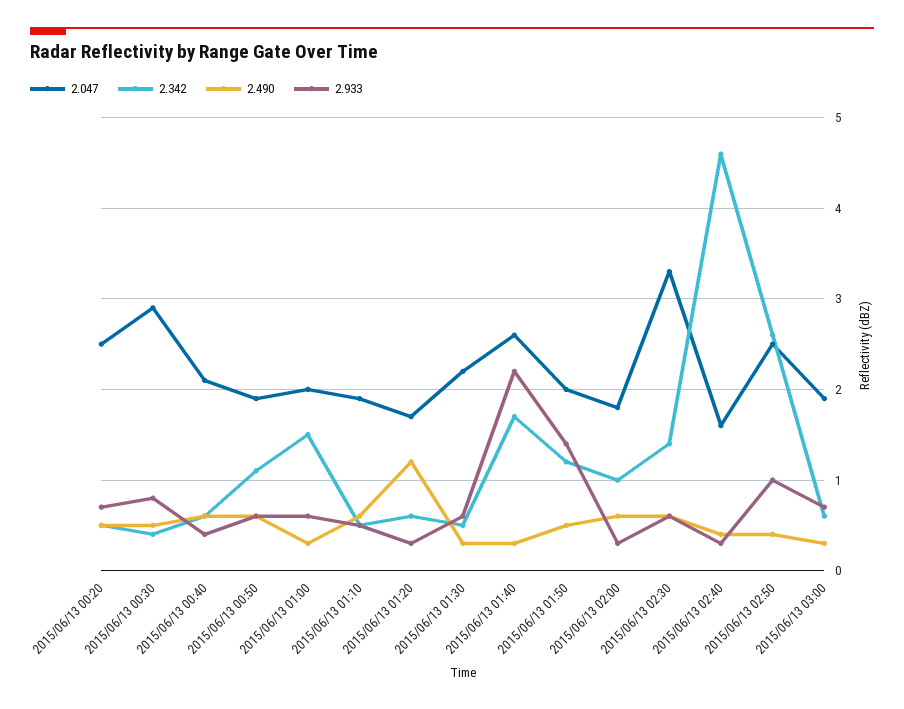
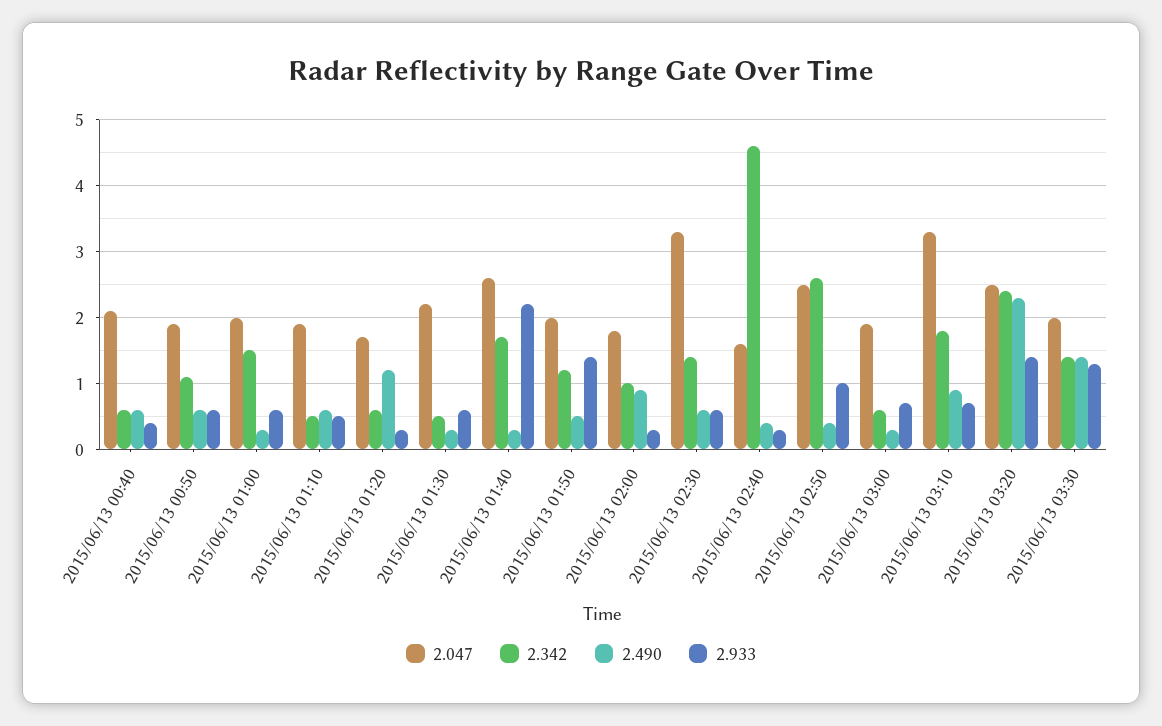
2.047, 2015/06/13 00:20: 2.5 -> none
2.342, 2015/06/13 00:20: 0.5 -> none
2.490, 2015/06/13 00:20: 0.5 -> none
2.933, 2015/06/13 00:20: 0.7 -> none
2.047, 2015/06/13 00:30: 2.9 -> none
2.342, 2015/06/13 00:30: 0.4 -> none
2.490, 2015/06/13 00:30: 0.5 -> none
2.933, 2015/06/13 00:30: 0.8 -> none
2.490, 2015/06/13 02:00: 0.6 -> 0.9
2.047, 2015/06/13 03:10: none -> 3.3
2.342, 2015/06/13 03:10: none -> 1.8
2.490, 2015/06/13 03:10: none -> 0.9
2.933, 2015/06/13 03:10: none -> 0.7
2.047, 2015/06/13 03:20: none -> 2.5
2.342, 2015/06/13 03:20: none -> 2.4
2.490, 2015/06/13 03:20: none -> 2.3
2.933, 2015/06/13 03:20: none -> 1.4
2.047, 2015/06/13 03:30: none -> 2
2.342, 2015/06/13 03:30: none -> 1.4
2.490, 2015/06/13 03:30: none -> 1.4
2.933, 2015/06/13 03:30: none -> 1.3

